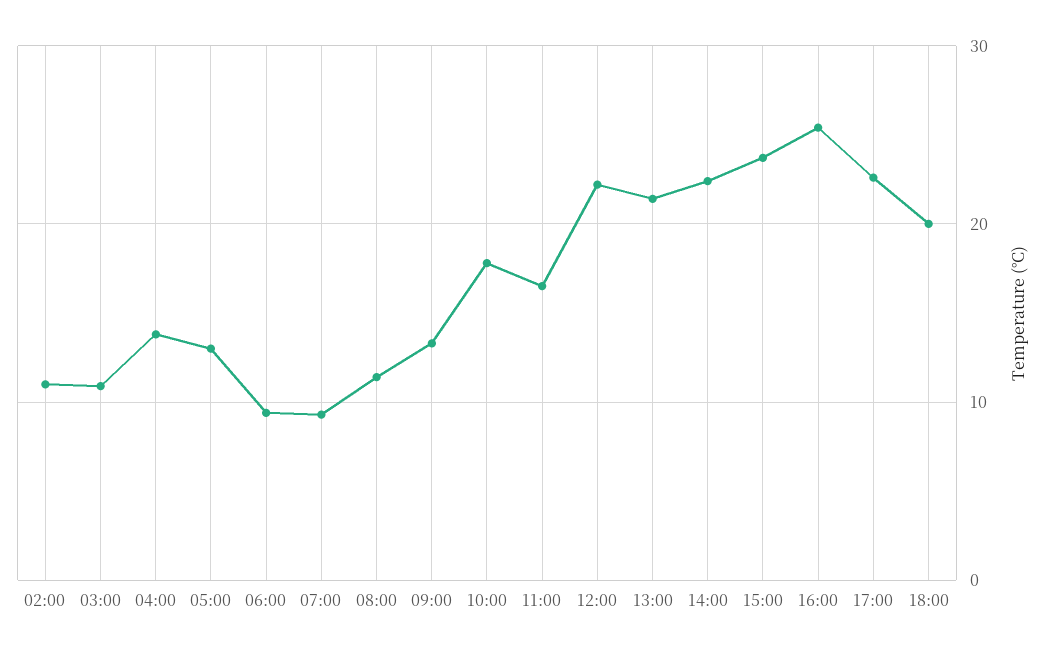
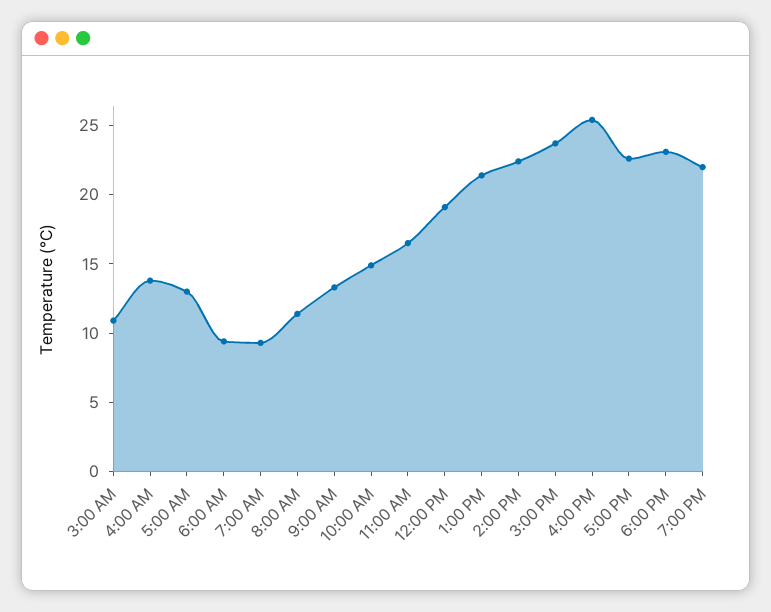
02:00: 11 -> none
10:00: 18 -> 15
12:00: 22 -> 19
18:00: 20 -> 23
7:00 PM: none -> 22

